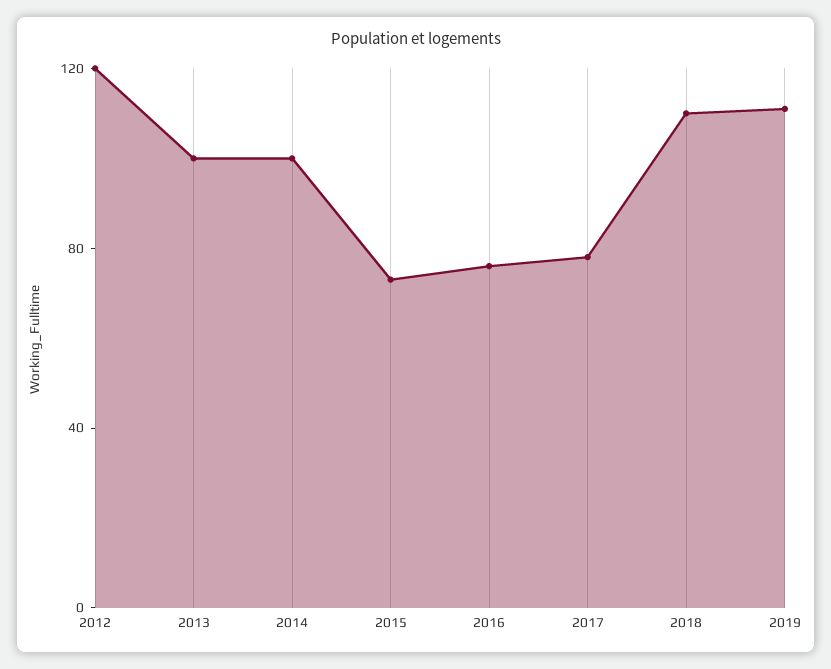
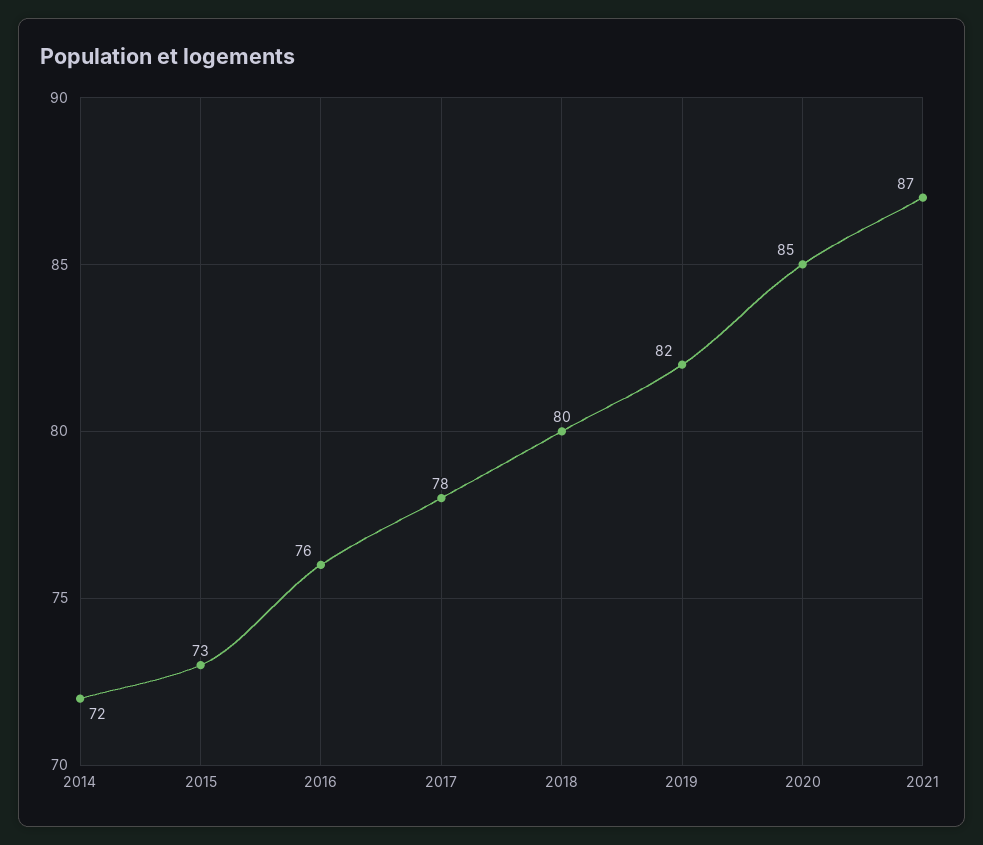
2012: 120 -> none
2013: 100 -> none
2014: 100 -> 72
2018: 110 -> 80
2019: 110 -> 82
2020: none -> 85
2021: none -> 87

